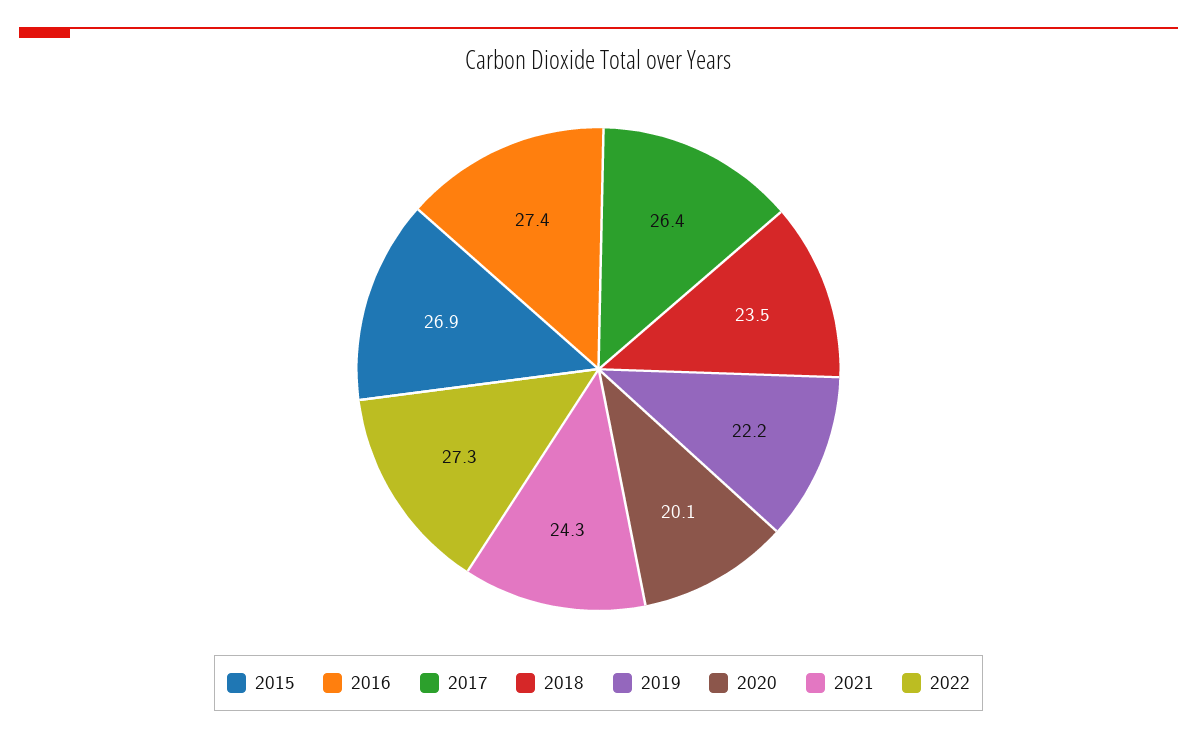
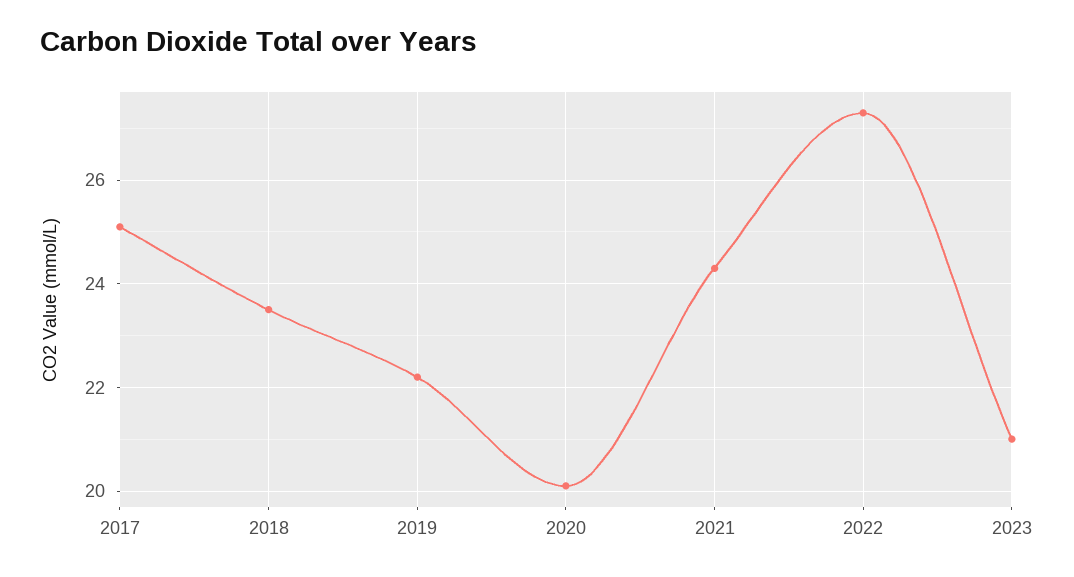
2015: 26.9 -> none
2016: 27.4 -> none
2017: 26.4 -> 25
2023: none -> 21

